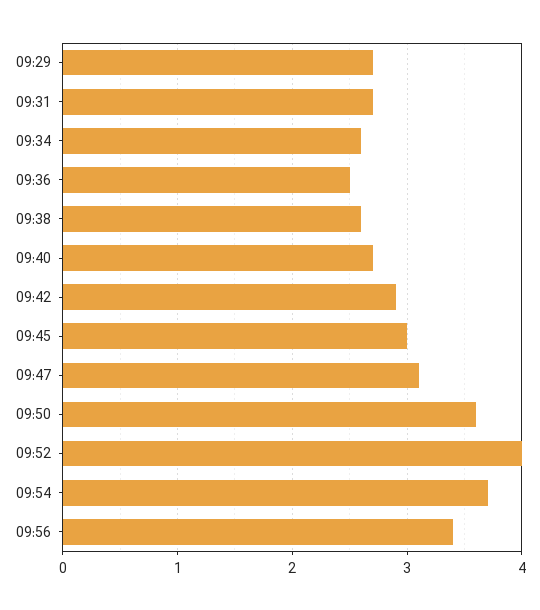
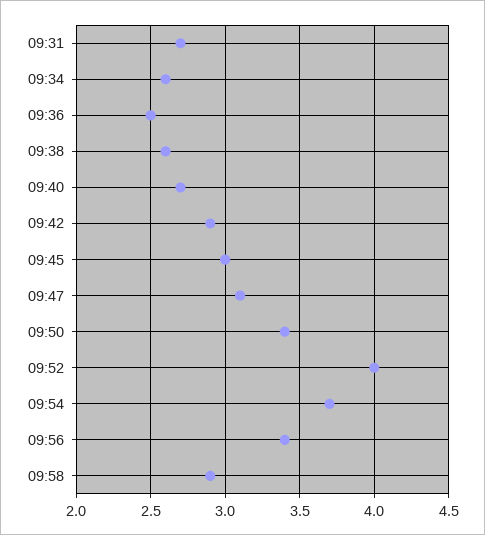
09:29: 2.7 -> none
09:50: 3.6 -> 3.4
09:58: none -> 2.9

